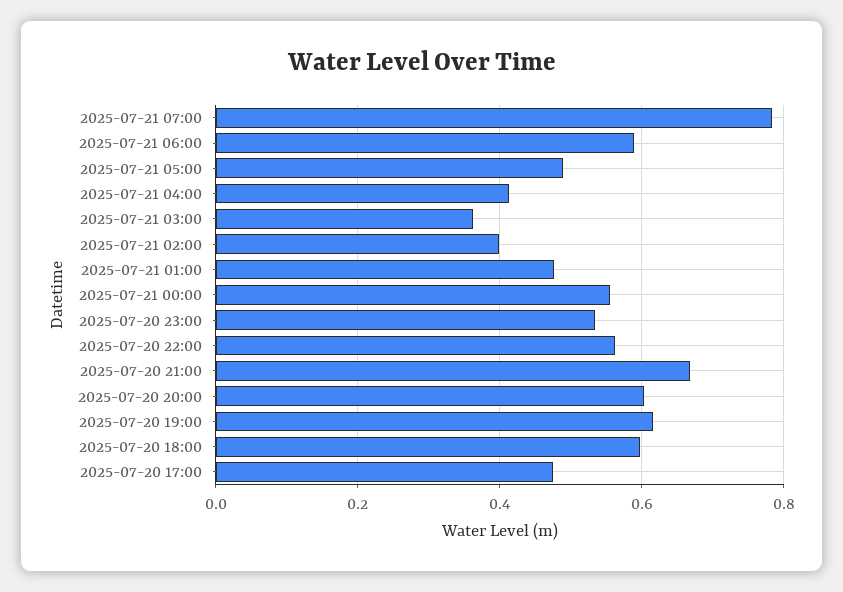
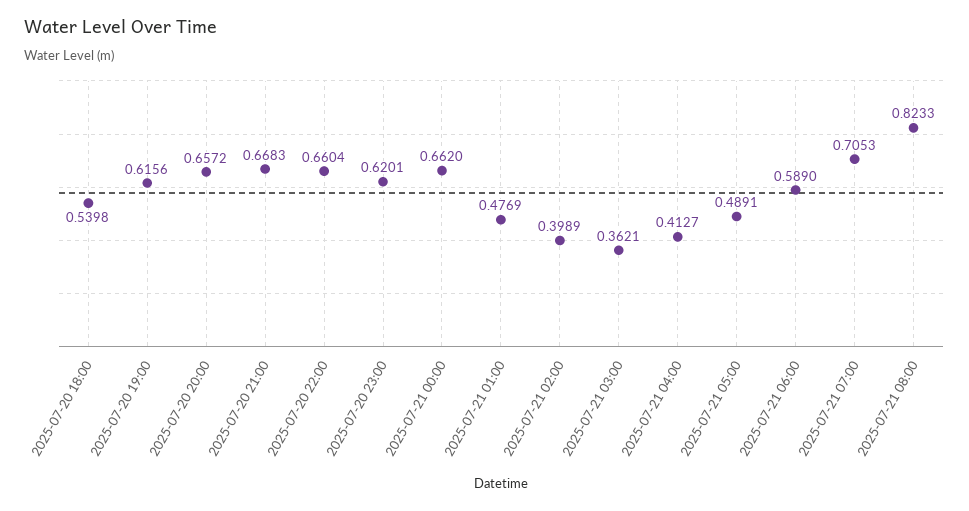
2025-07-21 07:00: 0.78 -> 0.7053
2025-07-21 00:00: 0.56 -> 0.662
2025-07-20 23:00: 0.54 -> 0.6201
2025-07-20 22:00: 0.56 -> 0.6604
2025-07-20 20:00: 0.6 -> 0.6572
2025-07-20 18:00: 0.6 -> 0.5398
2025-07-20 17:00: 0.48 -> none
2025-07-21 08:00: none -> 0.8233

